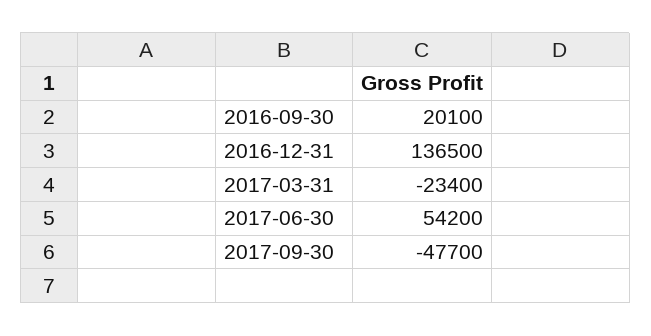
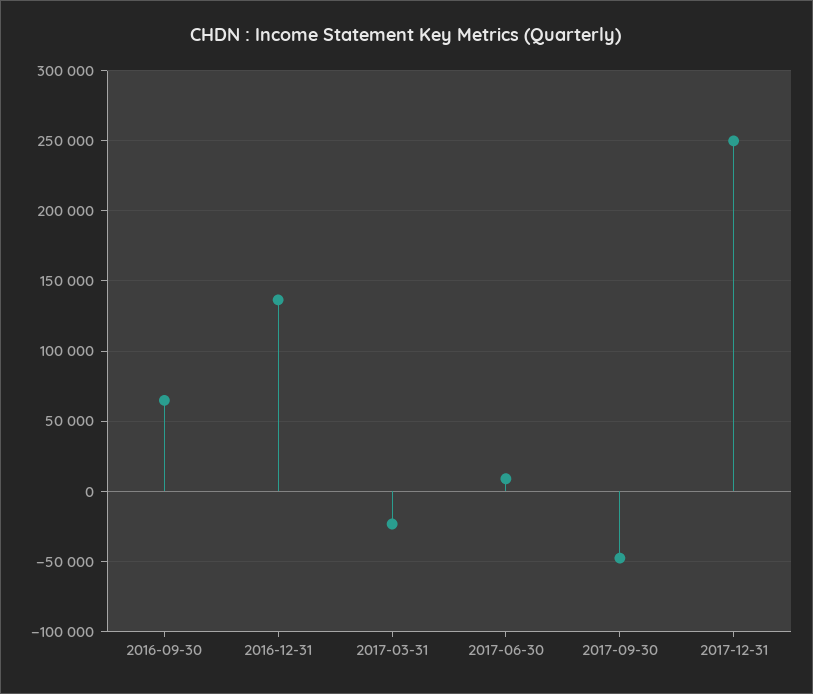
2016-09-30: 20100 -> 65000
2017-06-30: 54200 -> 10000
2017-12-31: none -> 250000

